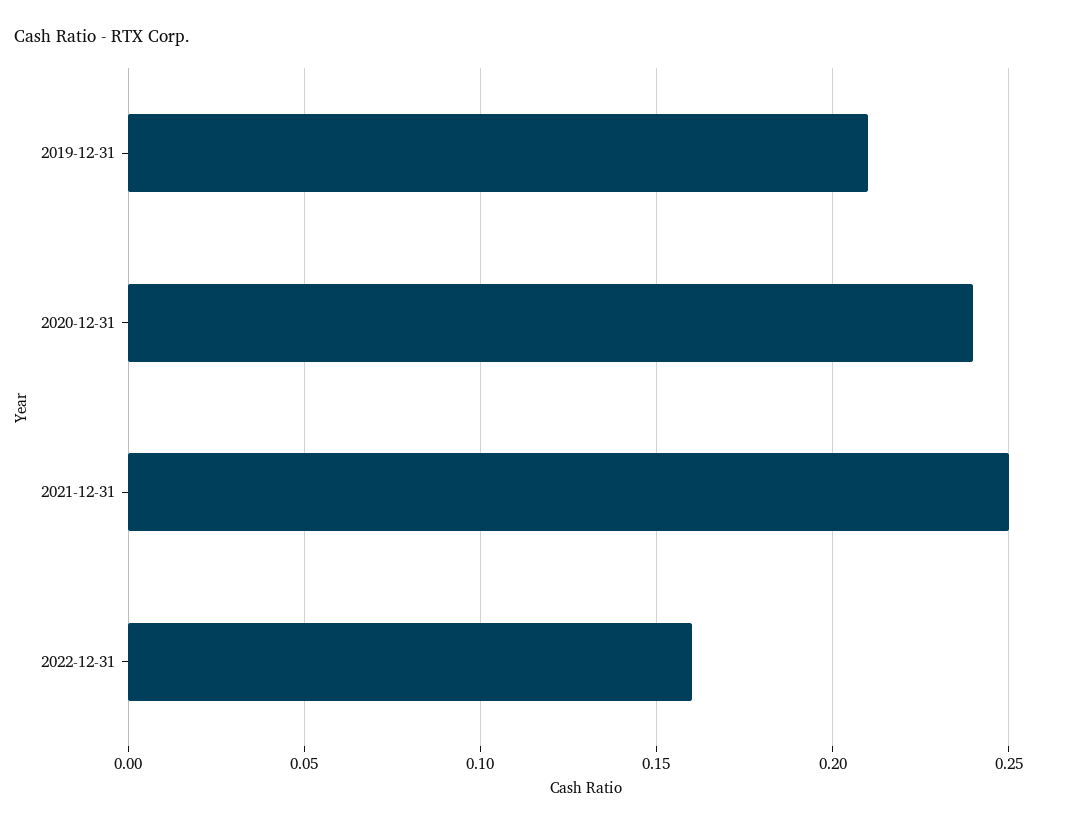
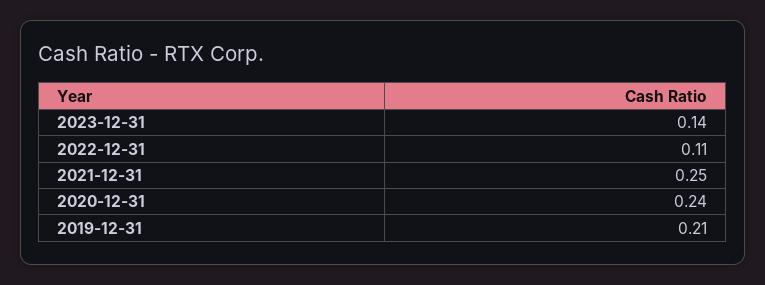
2022-12-31: 0.16 -> 0.11
2023-12-31: none -> 0.14

